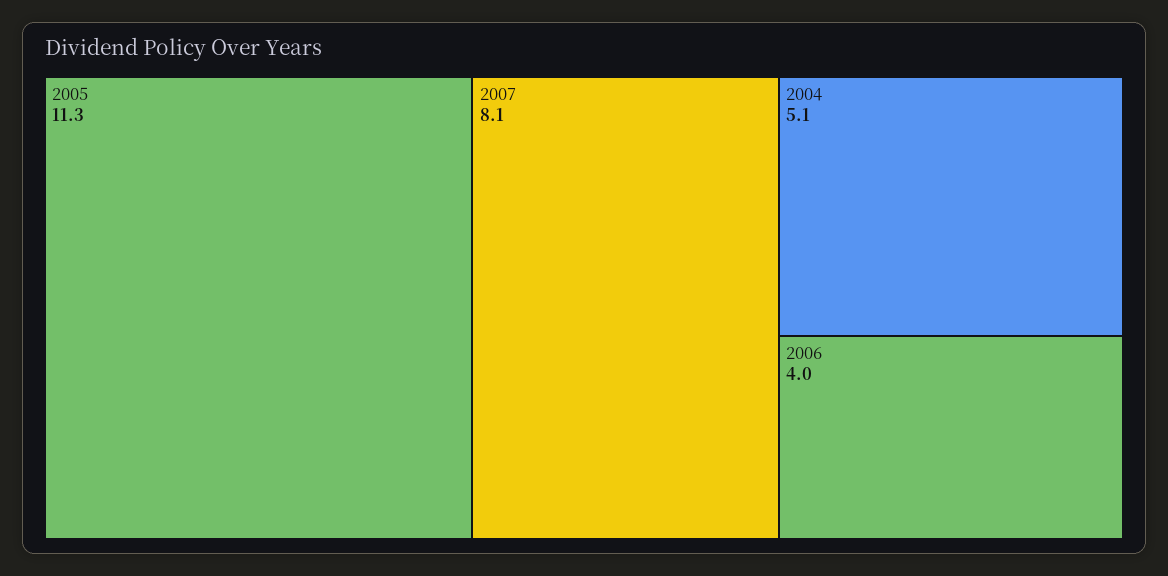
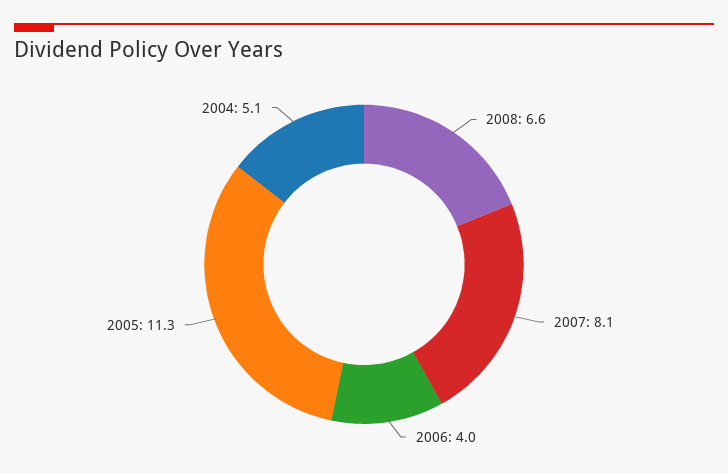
2008: none -> 6.6

